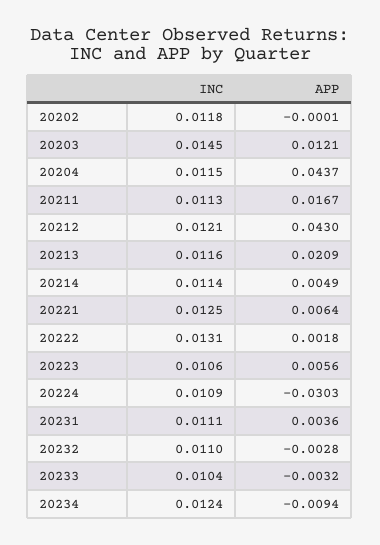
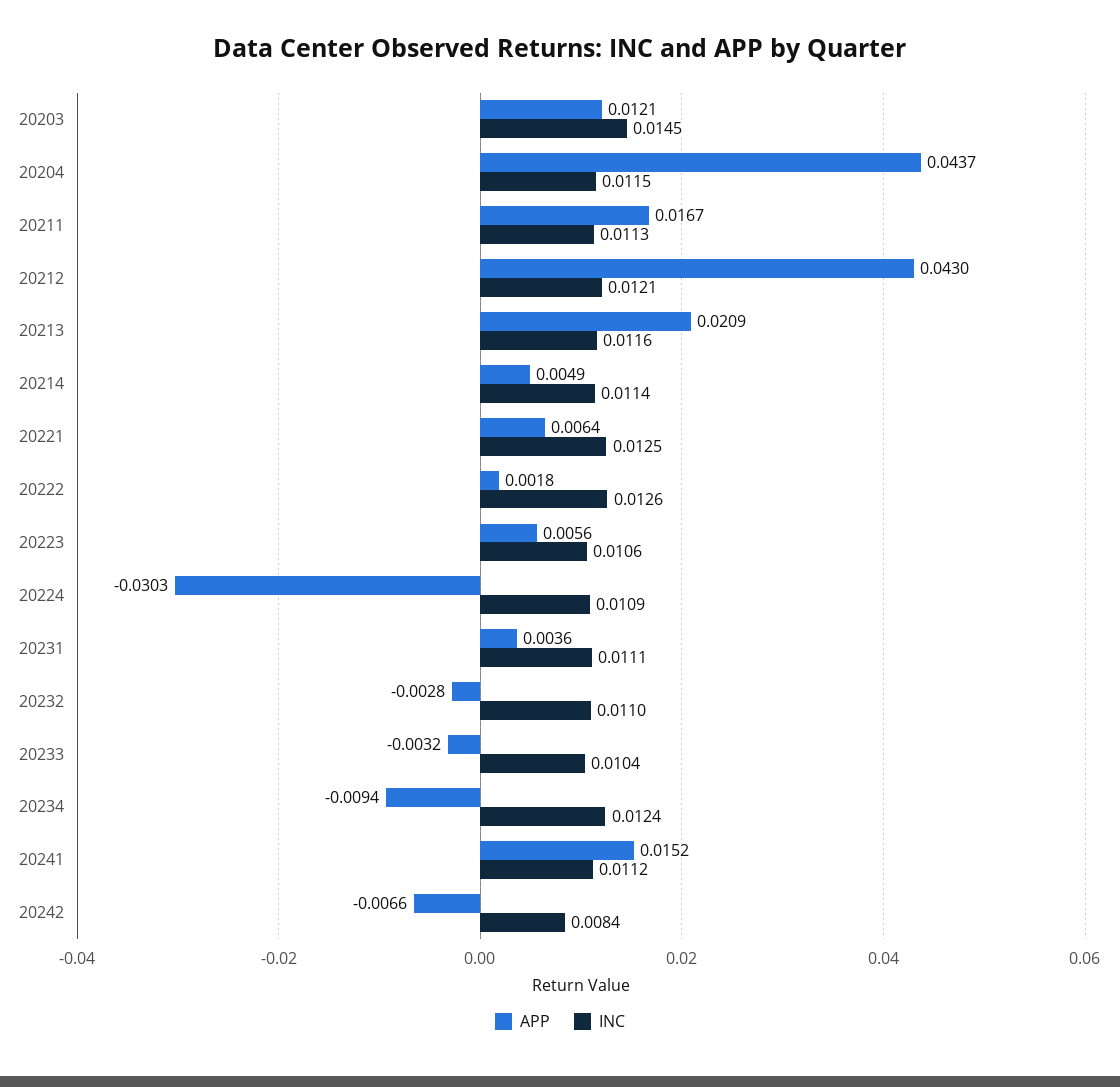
INC, 20202: 0.0118 -> none
APP, 20202: -0.0001 -> none
INC, 20222: 0.0131 -> 0.0126
APP, 20241: none -> 0.0152
INC, 20241: none -> 0.0112
APP, 20242: none -> -0.0066
INC, 20242: none -> 0.0084

